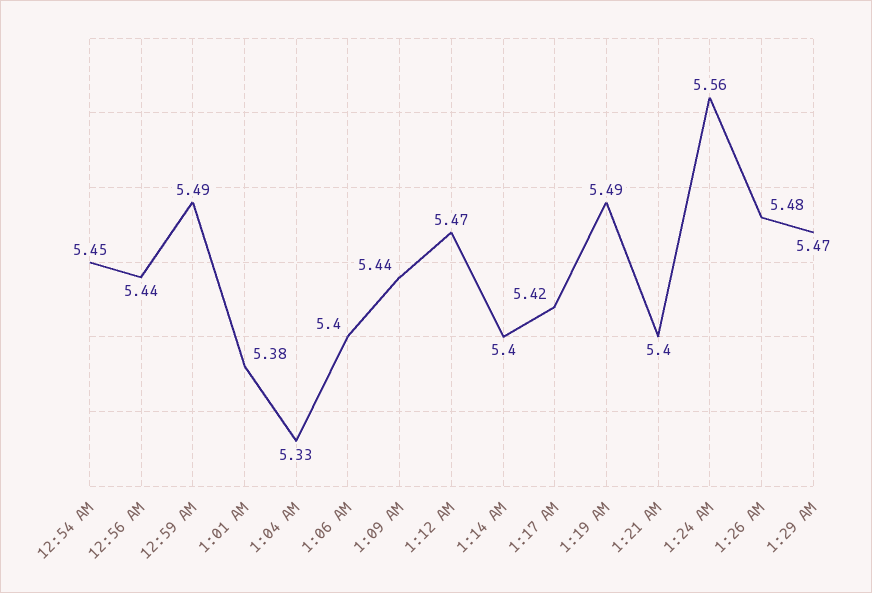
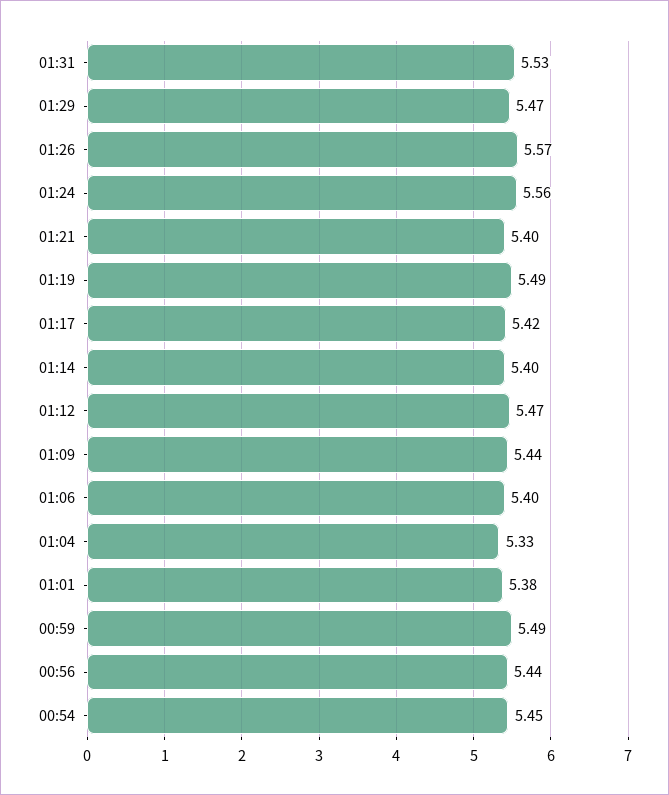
1:26 AM: 5.48 -> 5.57
01:31: none -> 5.53

